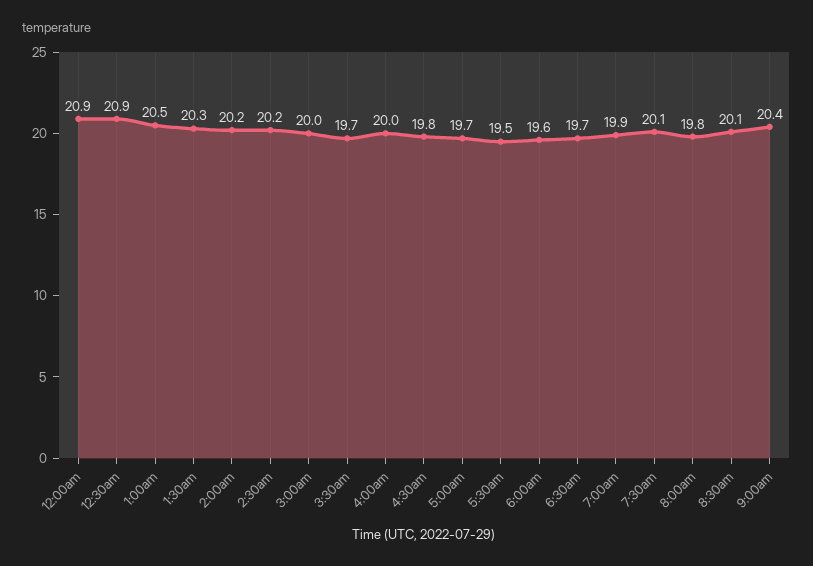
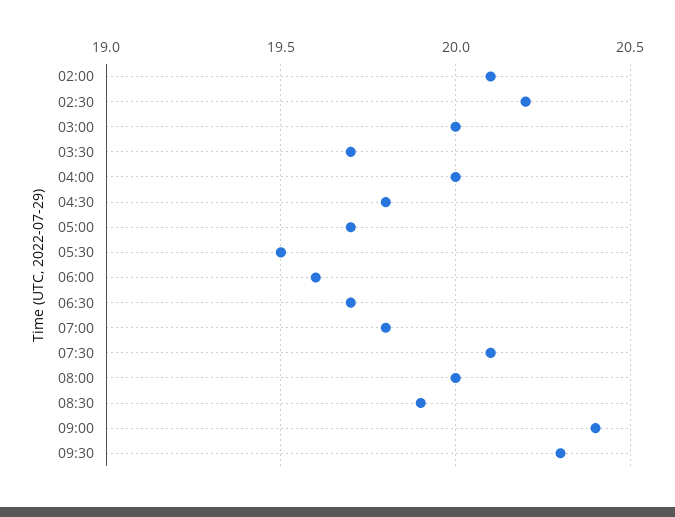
12:00am: 20.9 -> none
12:30am: 20.9 -> none
1:00am: 20.5 -> none
1:30am: 20.3 -> none
2:00am: 20.2 -> 20.1
7:00am: 19.9 -> 19.8
8:00am: 19.8 -> 20
8:30am: 20.1 -> 19.9
09:30: none -> 20.3

